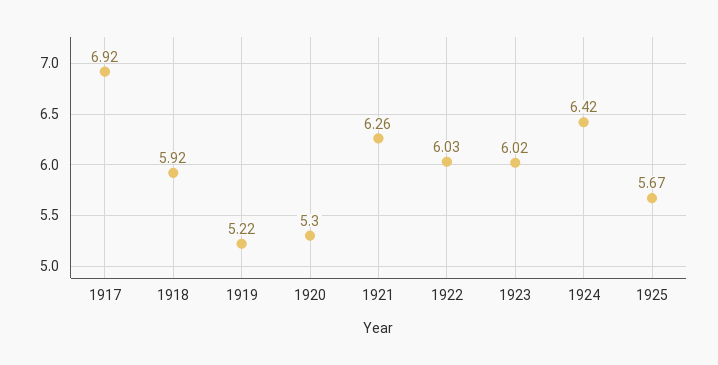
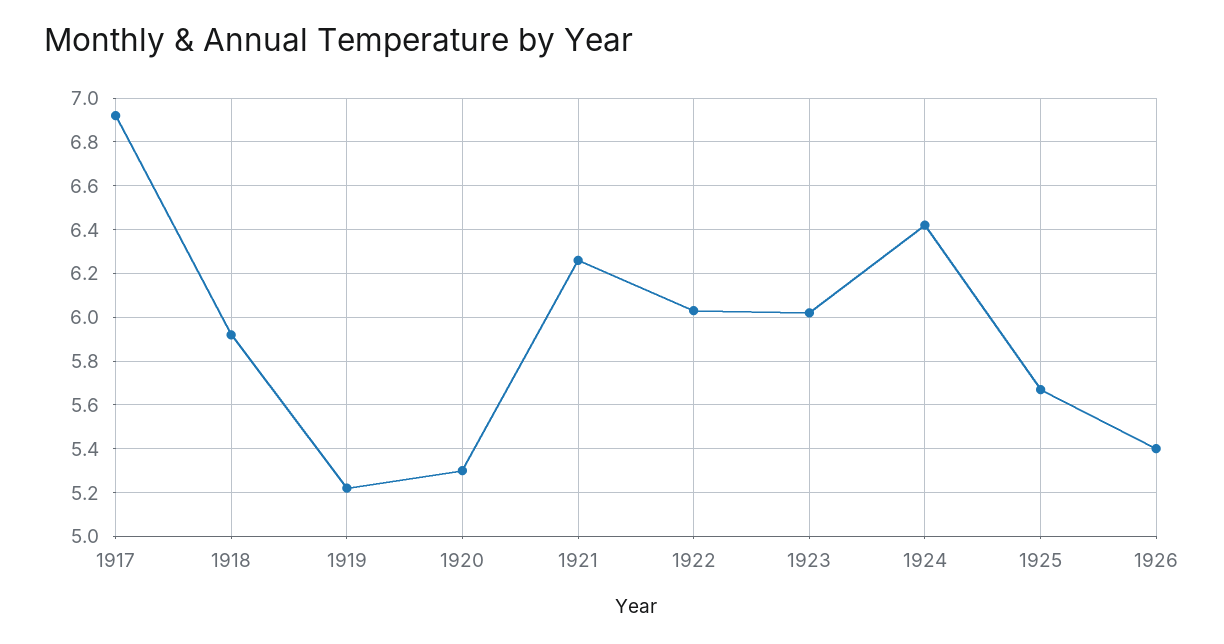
1926: none -> 5.4

